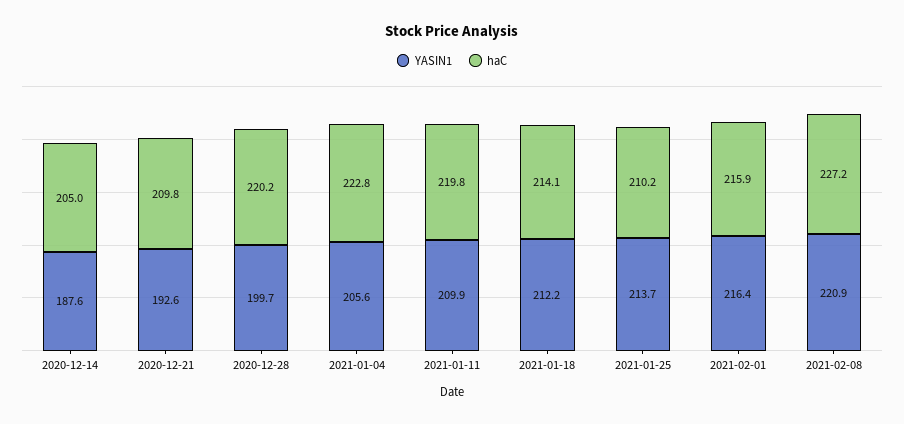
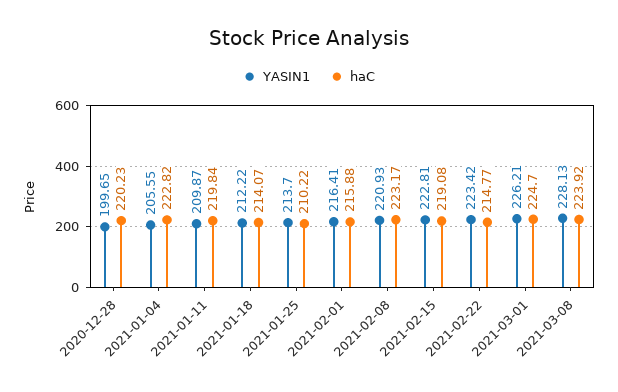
YASIN1, 2020-12-14: 187.6 -> none
haC, 2020-12-14: 205 -> none
YASIN1, 2020-12-21: 192.6 -> none
haC, 2020-12-21: 209.8 -> none
haC, 2021-02-08: 227.2 -> 223.17
YASIN1, 2021-02-15: none -> 222.81
haC, 2021-02-15: none -> 219.08
YASIN1, 2021-02-22: none -> 223.42
haC, 2021-02-22: none -> 214.77
YASIN1, 2021-03-01: none -> 226.21
haC, 2021-03-01: none -> 224.7
YASIN1, 2021-03-08: none -> 228.13
haC, 2021-03-08: none -> 223.92

